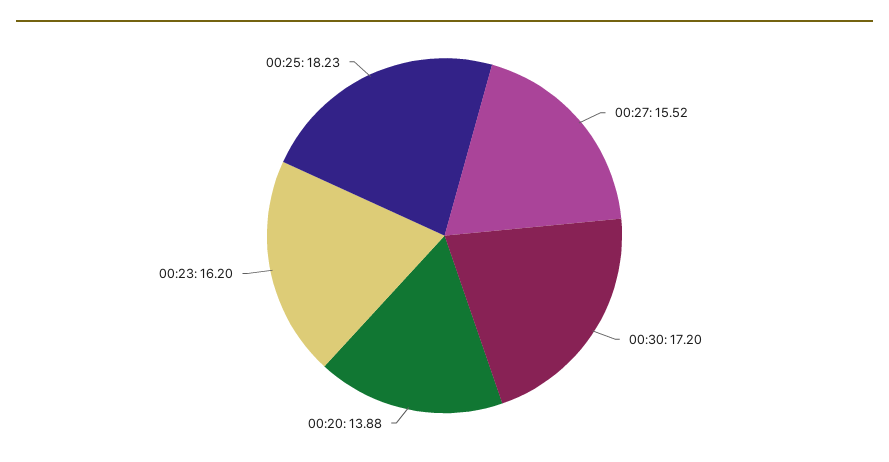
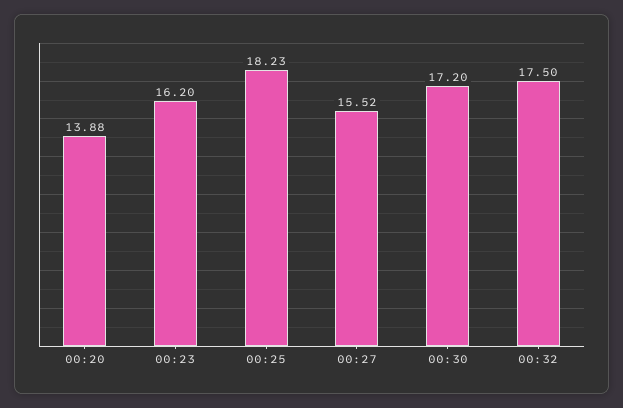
00:32: none -> 17.5

